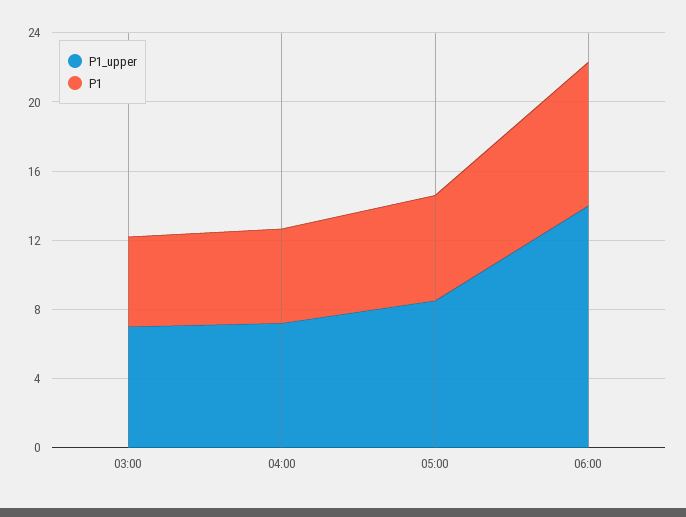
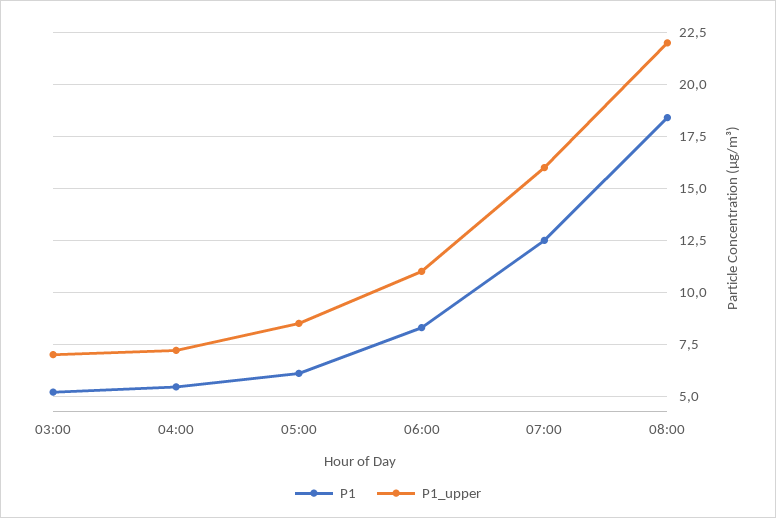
P1_upper, 06:00: 14 -> 11
P1, 07:00: none -> 12.5
P1_upper, 07:00: none -> 16
P1, 08:00: none -> 18.5
P1_upper, 08:00: none -> 22

